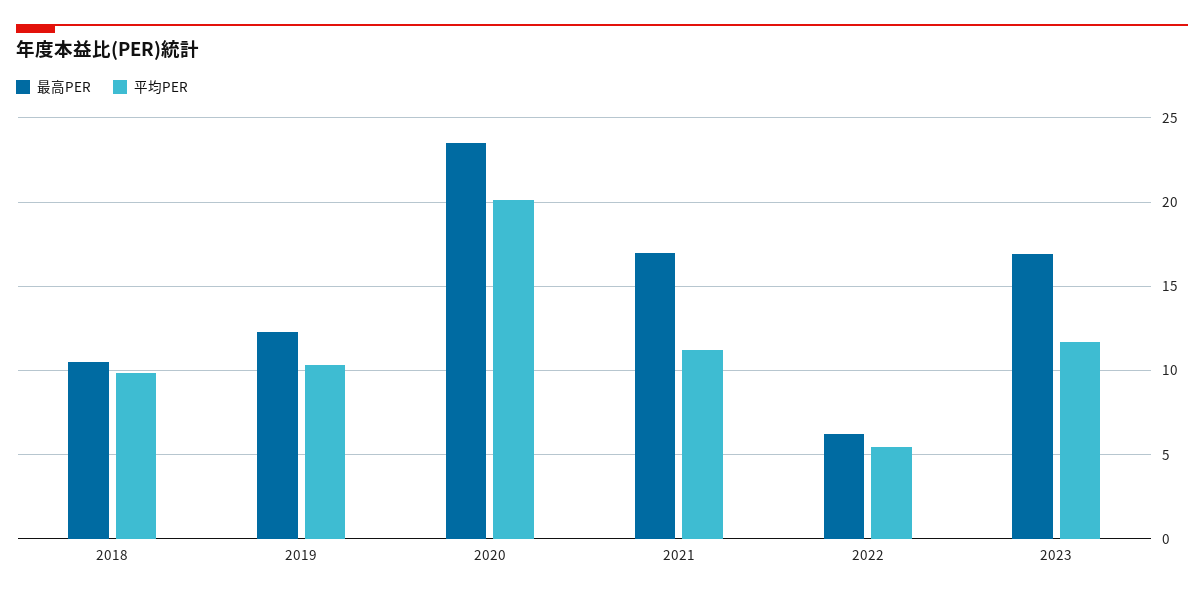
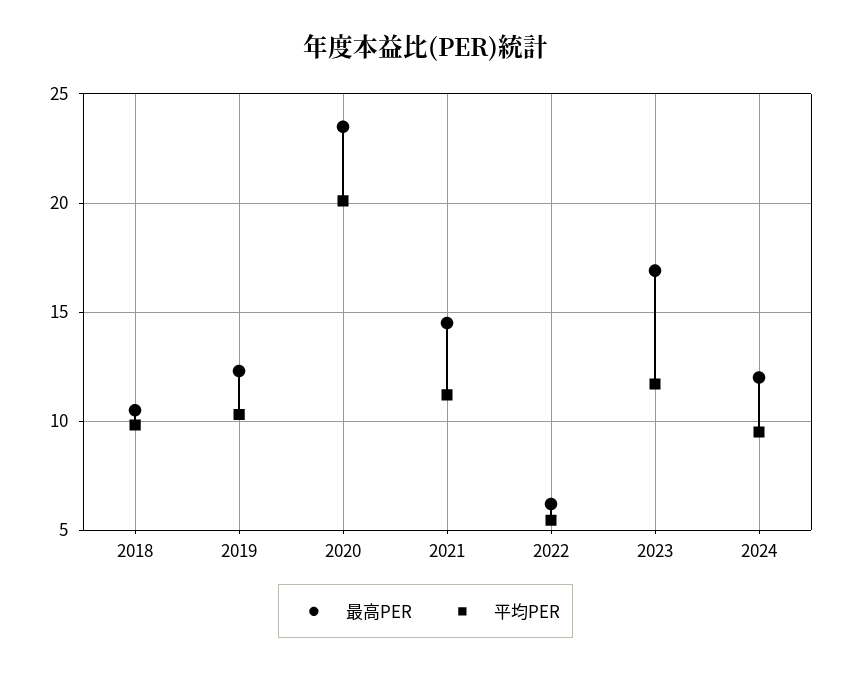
最高PER, 2021: 17 -> 14.5
最高PER, 2024: none -> 12
平均PER, 2024: none -> 9.5

